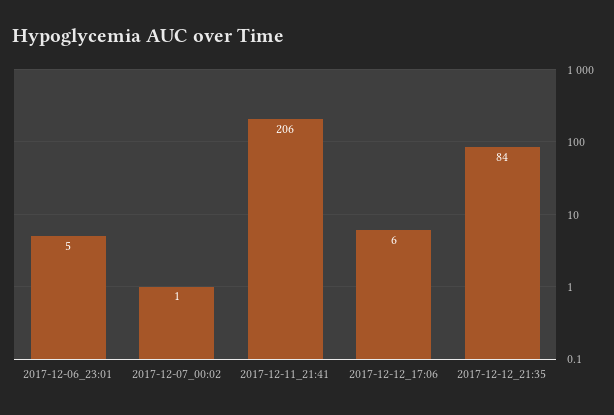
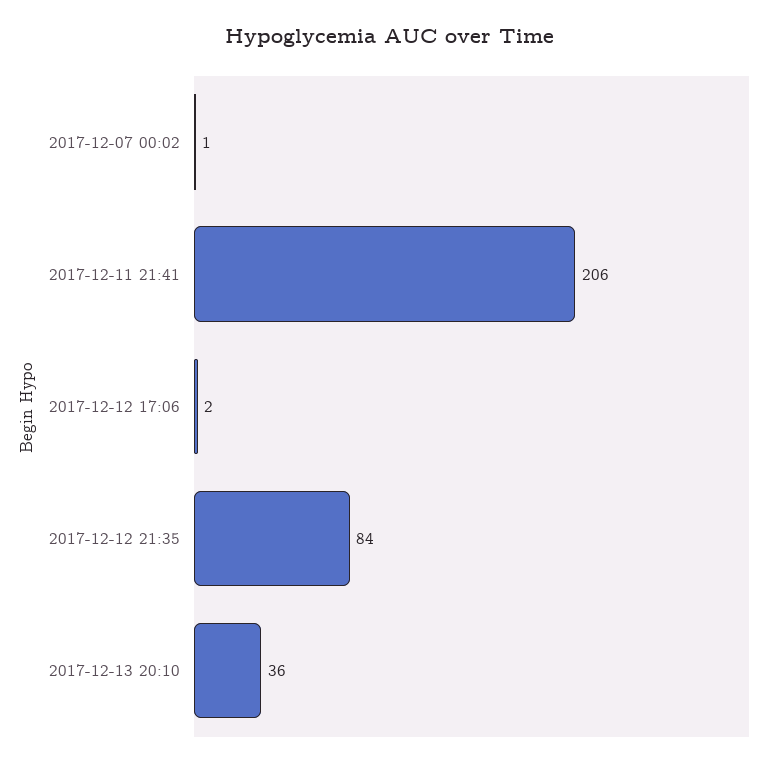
2017-12-06_23:01: 5 -> none
2017-12-12_17:06: 6 -> 2
2017-12-13 20:10: none -> 36

